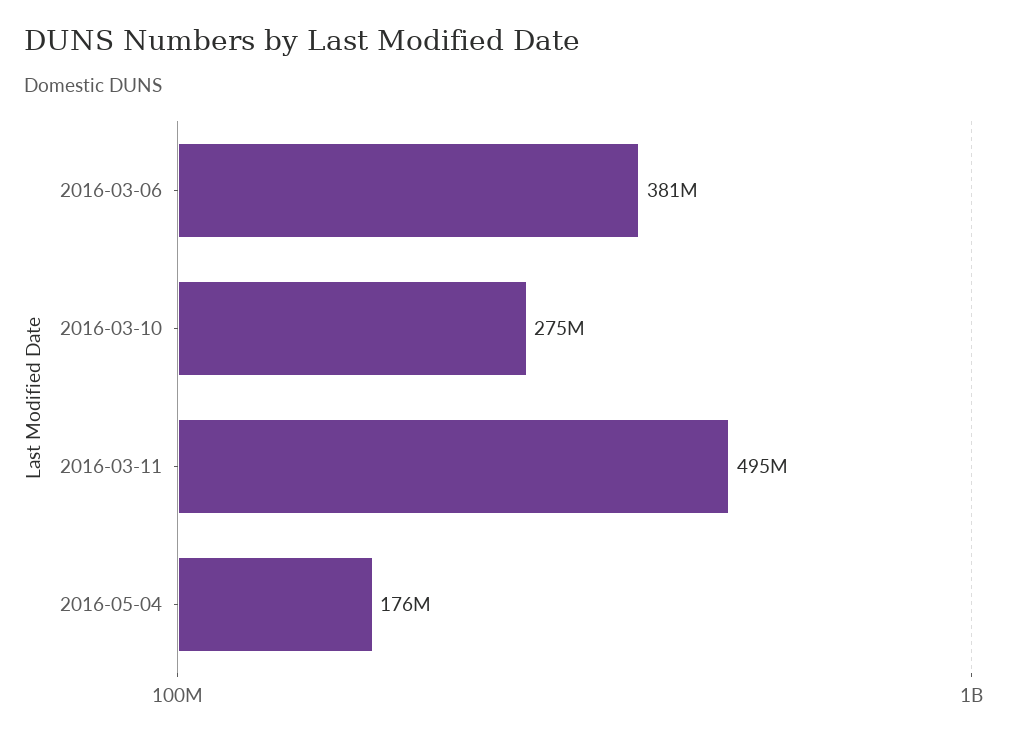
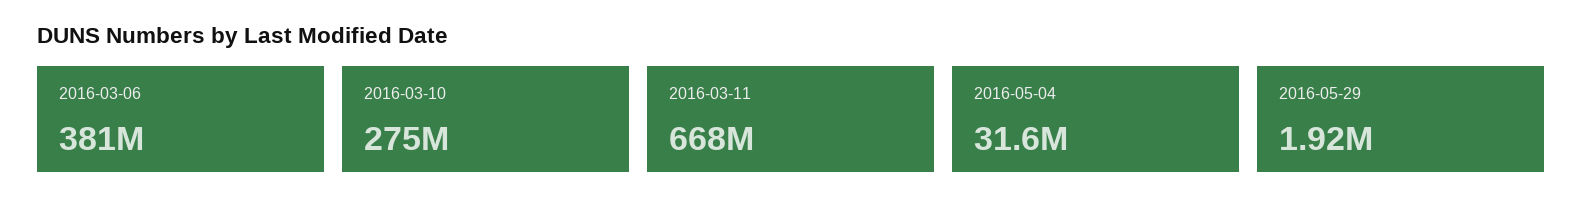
2016-03-11: 495000000 -> 668000000
2016-05-04: 176000000 -> 31600000
2016-05-29: none -> 1920000

